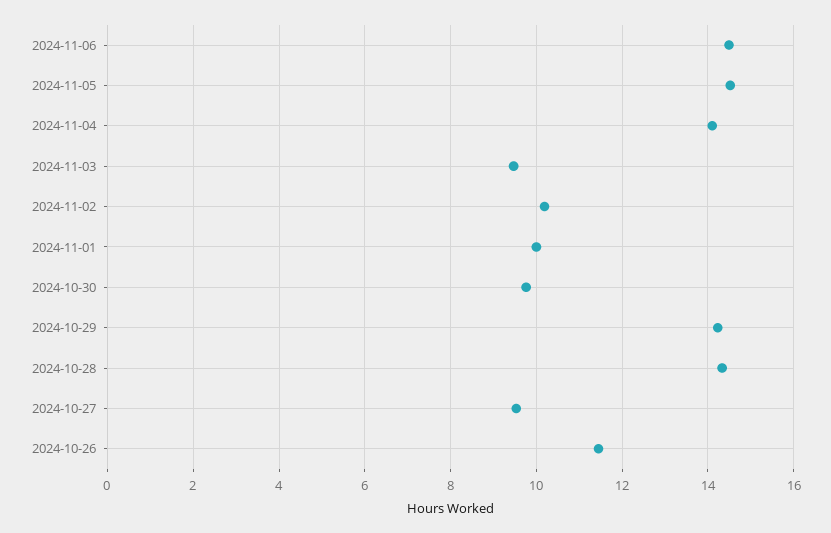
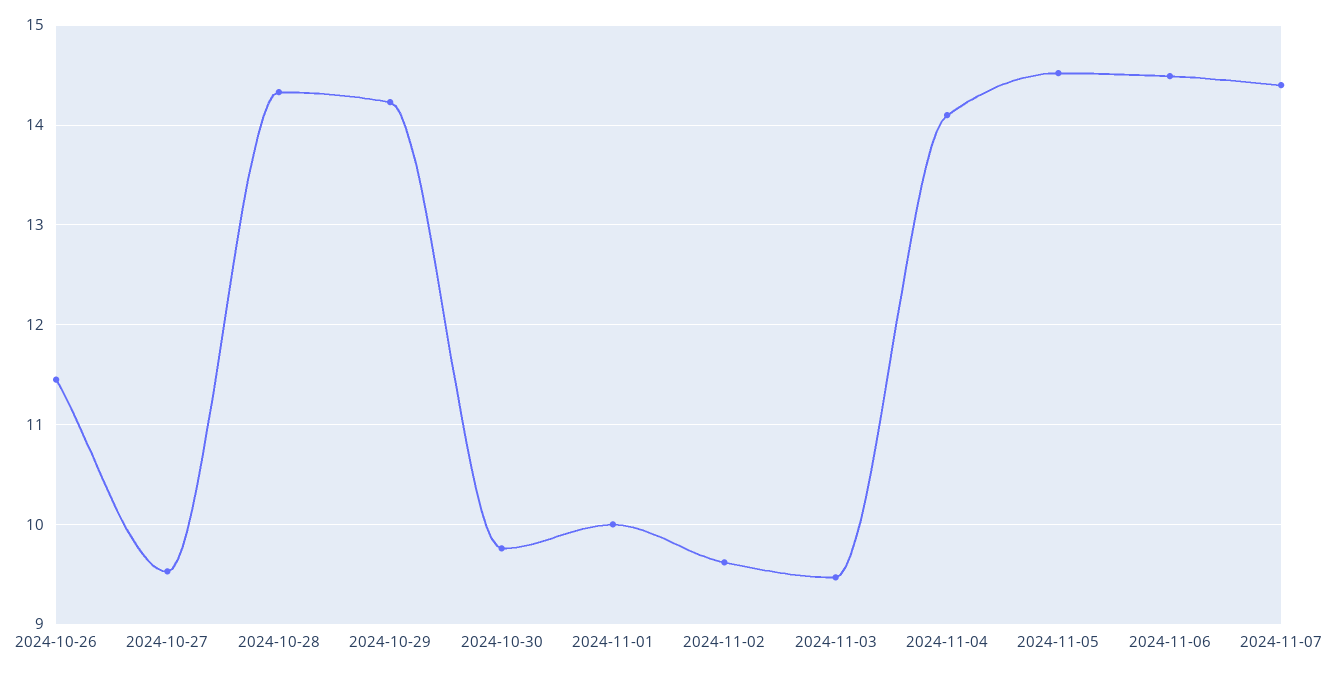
2024-11-02: 10.2 -> 9.6
2024-11-07: none -> 14.4

